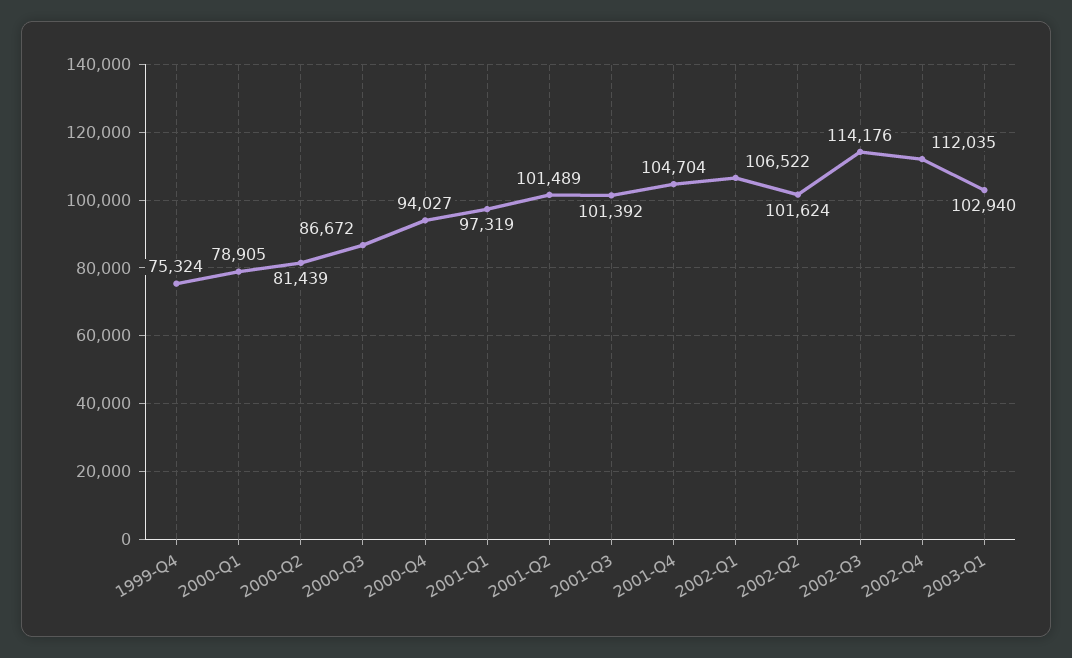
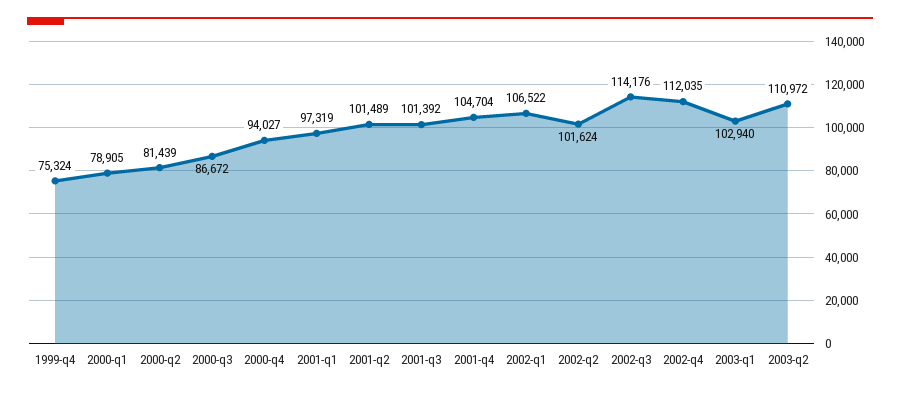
2003-q2: none -> 110972

